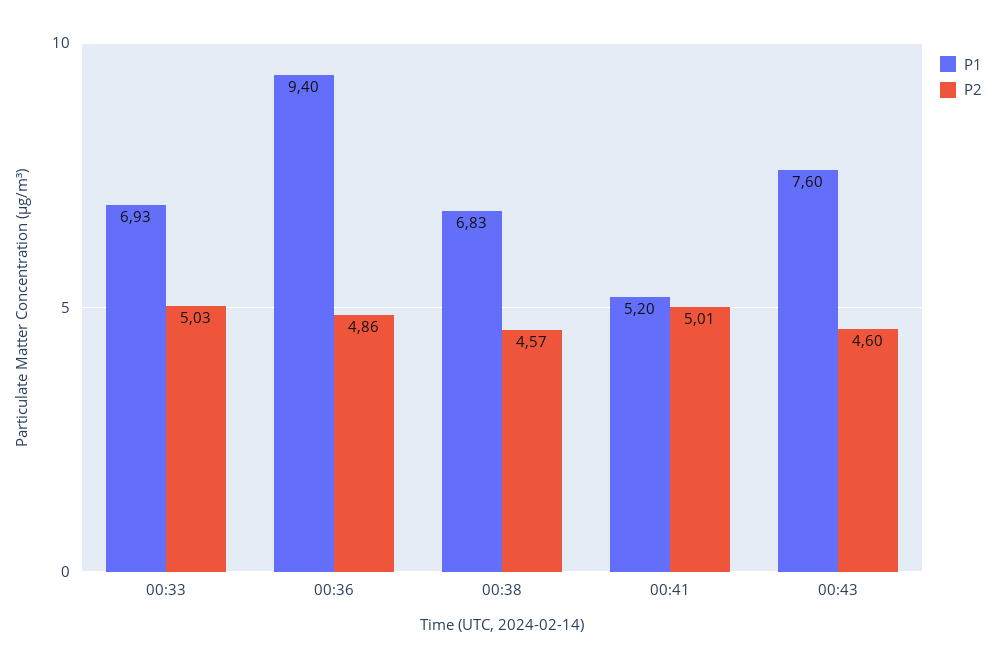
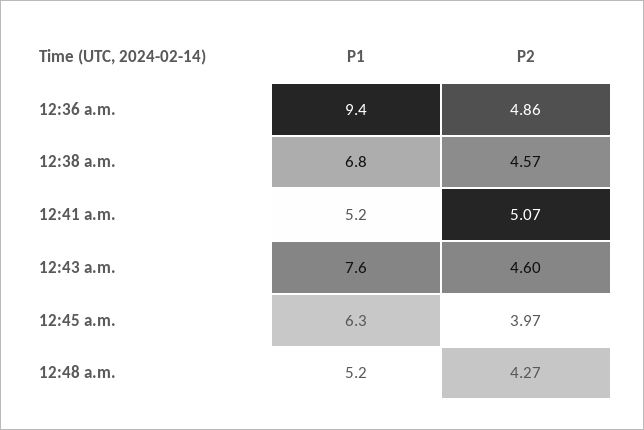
P1, 00:33: 6.93 -> none
P2, 00:33: 5.03 -> none
P2, 00:41: 5.01 -> 5.07
P1, 12:45 a.m.: none -> 6.3
P2, 12:45 a.m.: none -> 3.97
P1, 12:48 a.m.: none -> 5.2
P2, 12:48 a.m.: none -> 4.27

